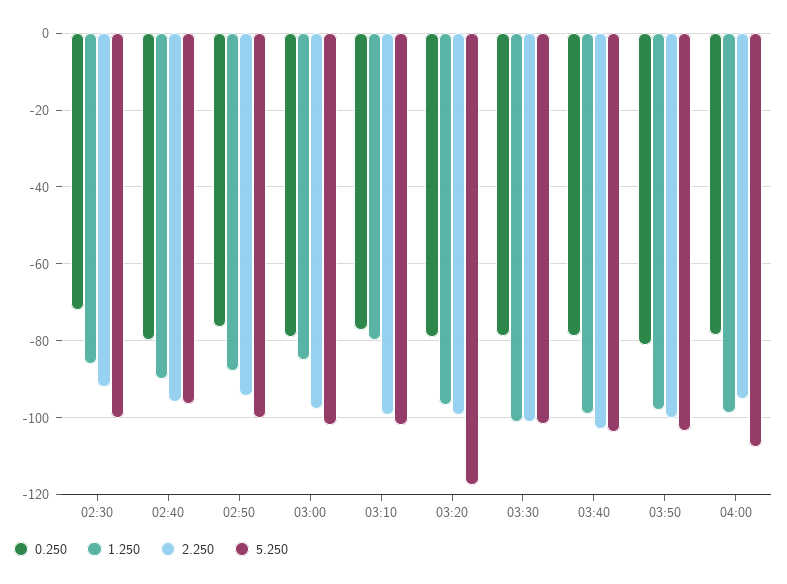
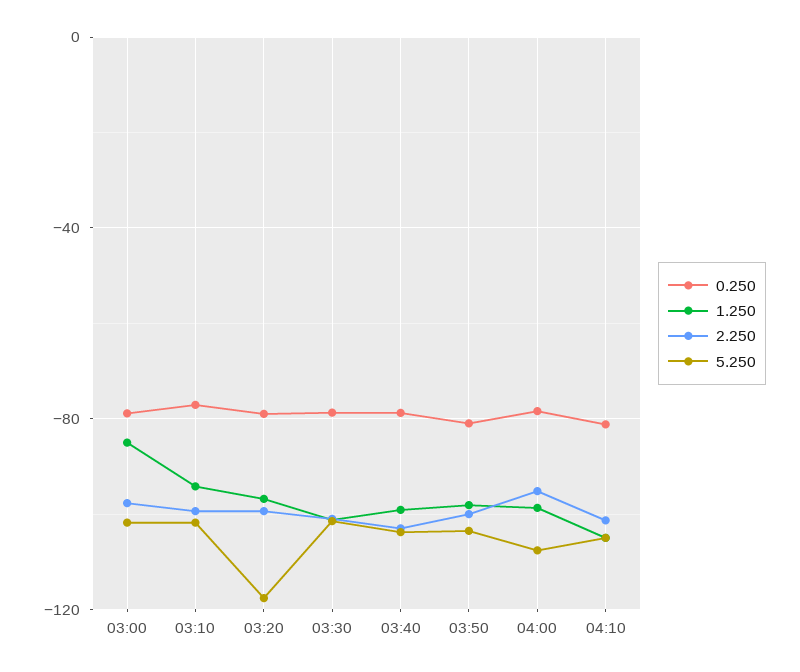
0.250, 02:30: -72 -> none
1.250, 02:30: -86 -> none
2.250, 02:30: -92 -> none
5.250, 02:30: -100 -> none
0.250, 02:40: -80 -> none
1.250, 02:40: -90 -> none
2.250, 02:40: -96 -> none
5.250, 02:40: -96 -> none
0.250, 02:50: -76 -> none
1.250, 02:50: -88 -> none
2.250, 02:50: -94 -> none
5.250, 02:50: -100 -> none
1.250, 03:10: -80 -> -95
0.250, 04:10: none -> -80
1.250, 04:10: none -> -105
2.250, 04:10: none -> -100
5.250, 04:10: none -> -105

